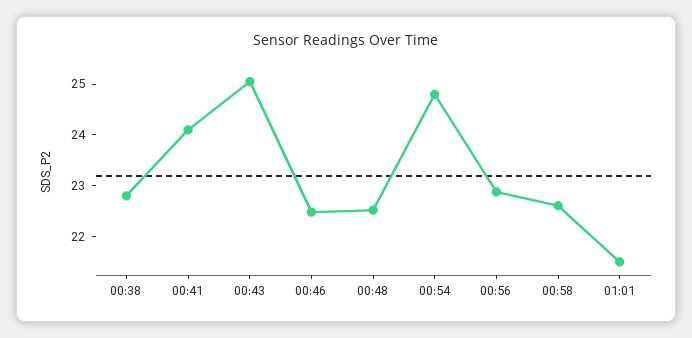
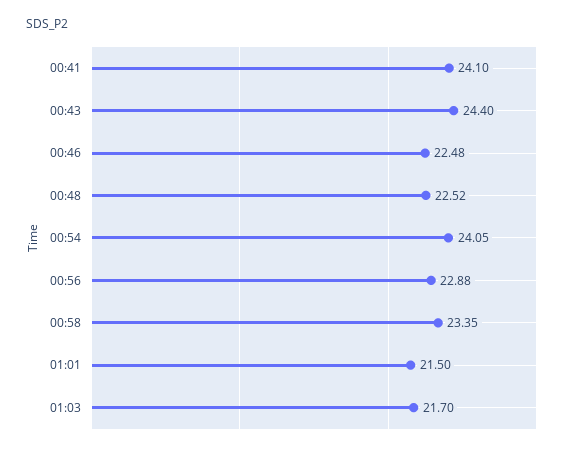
00:38: 22.8 -> none
00:43: 25 -> 24.4
00:54: 24.8 -> 24.05
00:58: 22.6 -> 23.35
01:03: none -> 21.7

